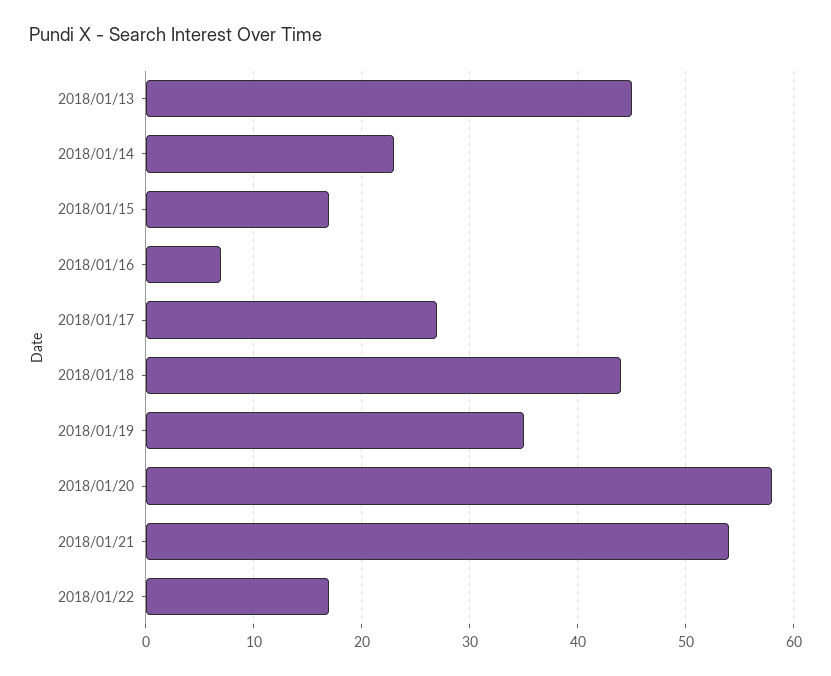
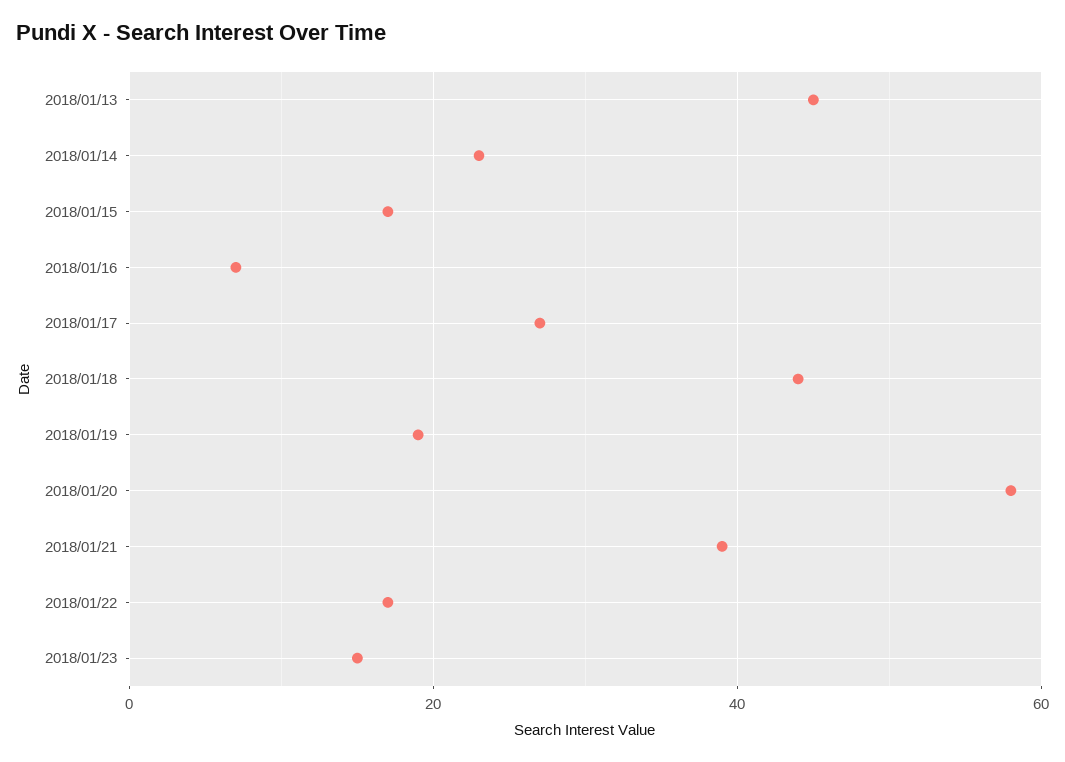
2018/01/19: 35 -> 20
2018/01/21: 54 -> 40
2018/01/23: none -> 15

